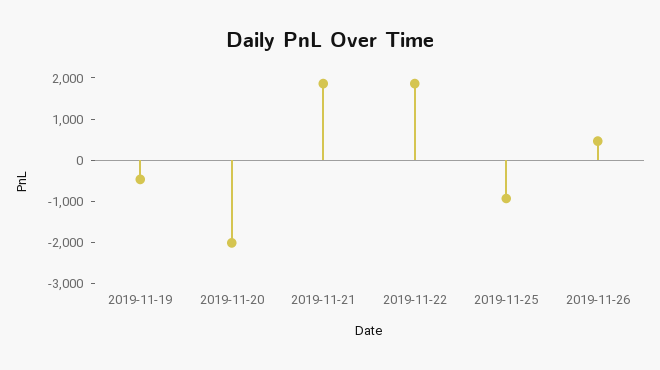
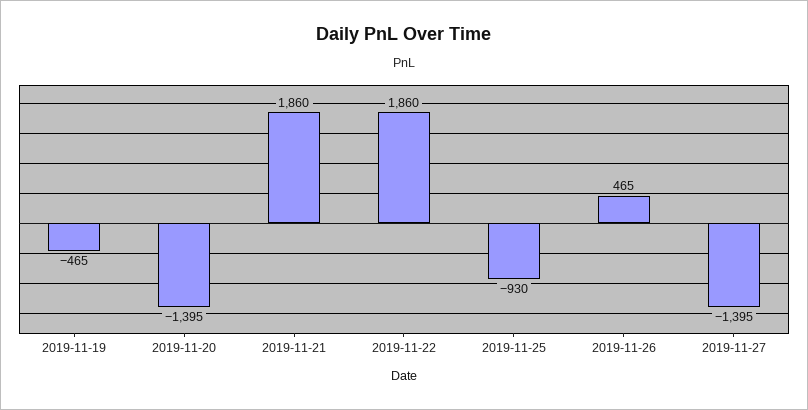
2019-11-20: -2000 -> -1395
2019-11-27: none -> -1395

